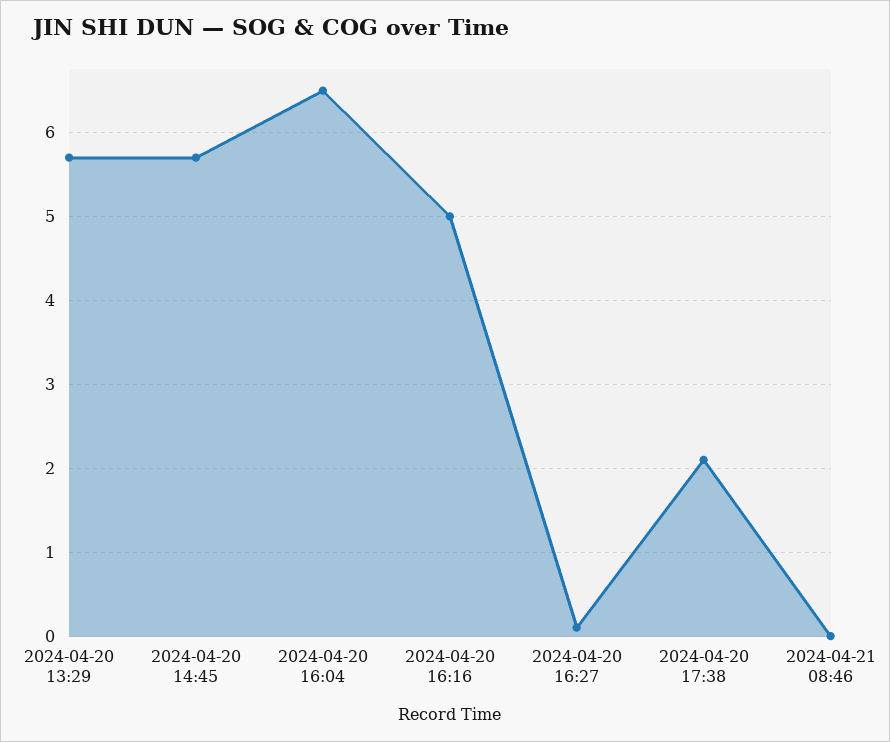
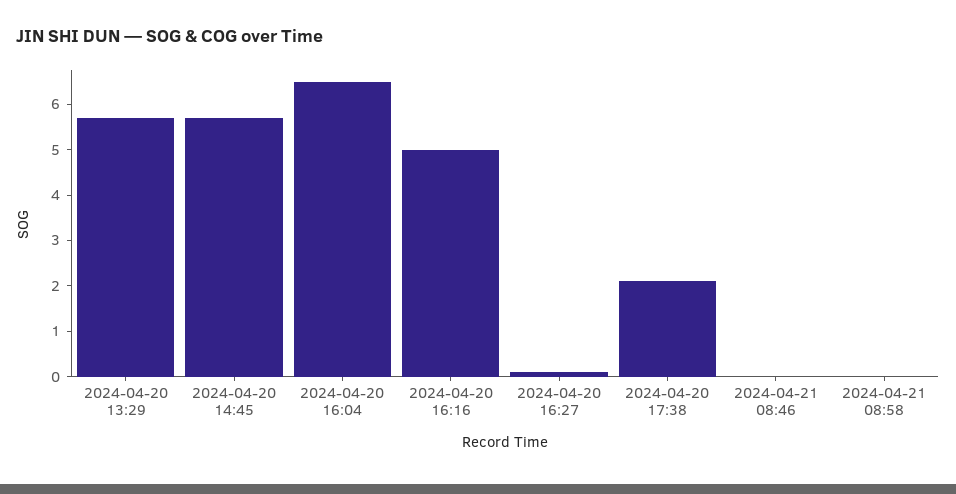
2024-04-21 08:58: none -> 0

